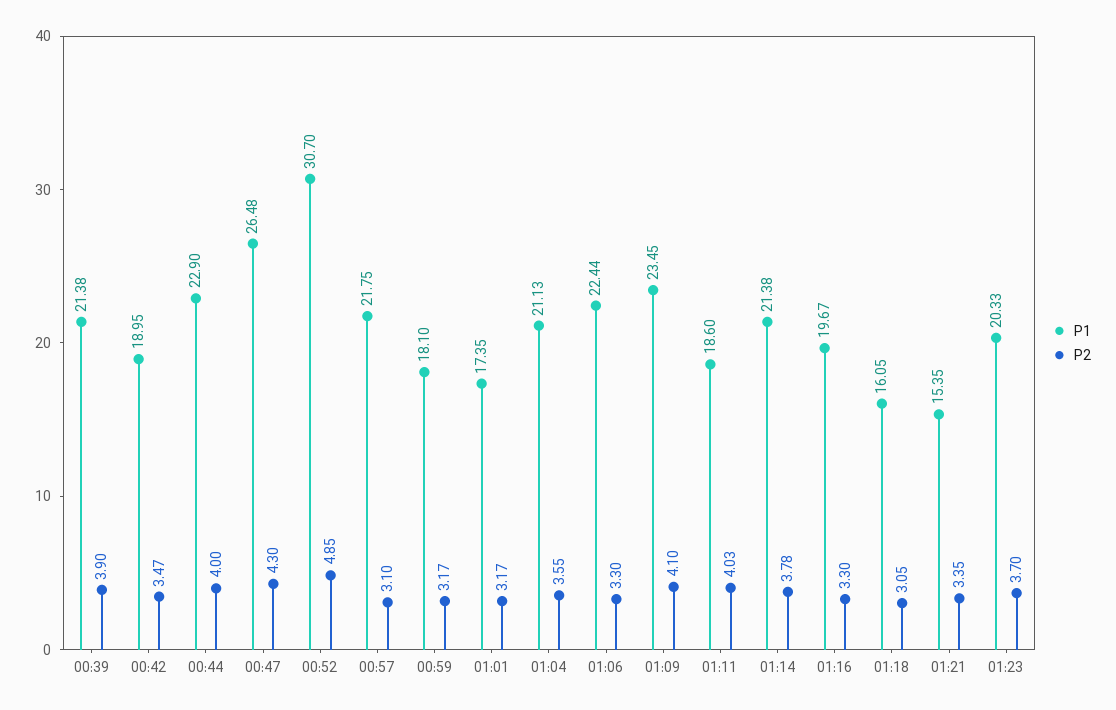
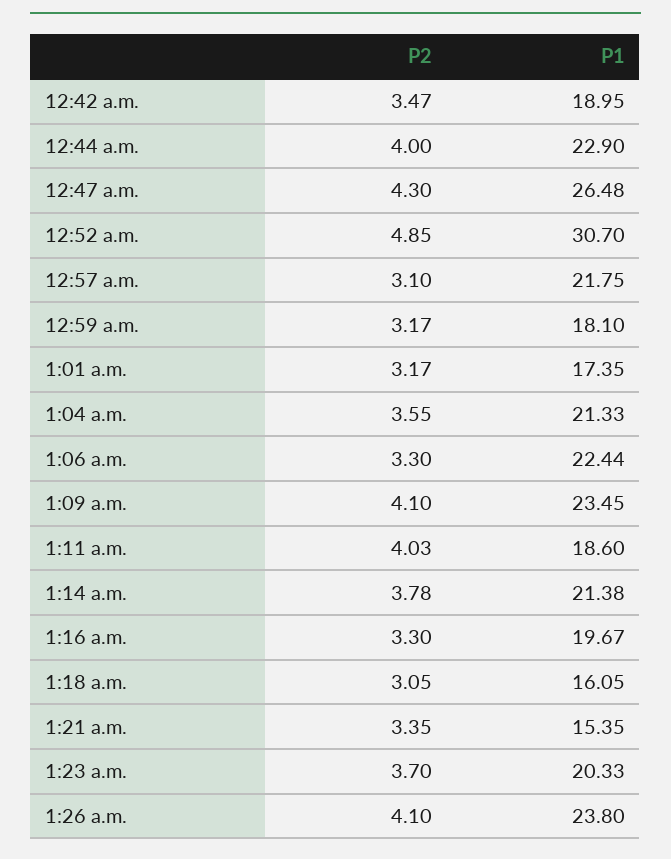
P1, 00:39: 21.38 -> none
P2, 00:39: 3.9 -> none
P1, 01:04: 21.13 -> 21.33
P2, 1:26 a.m.: none -> 4.1
P1, 1:26 a.m.: none -> 23.8

